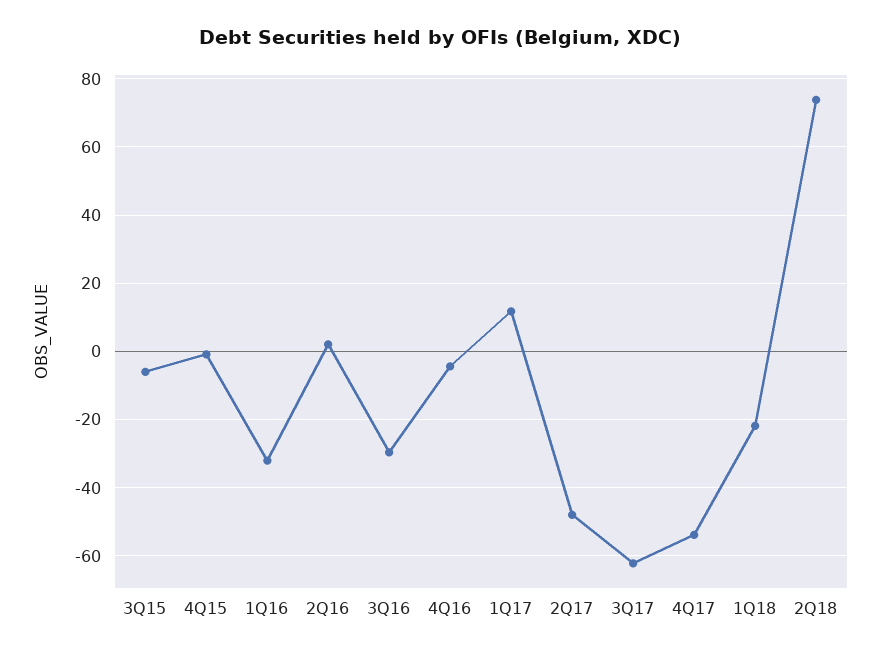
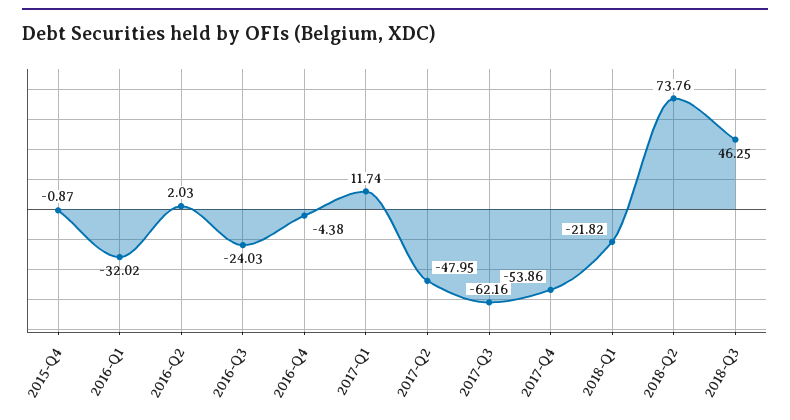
3Q15: -6 -> none
3Q16: -30 -> -24.03
2018-Q3: none -> 46.25

